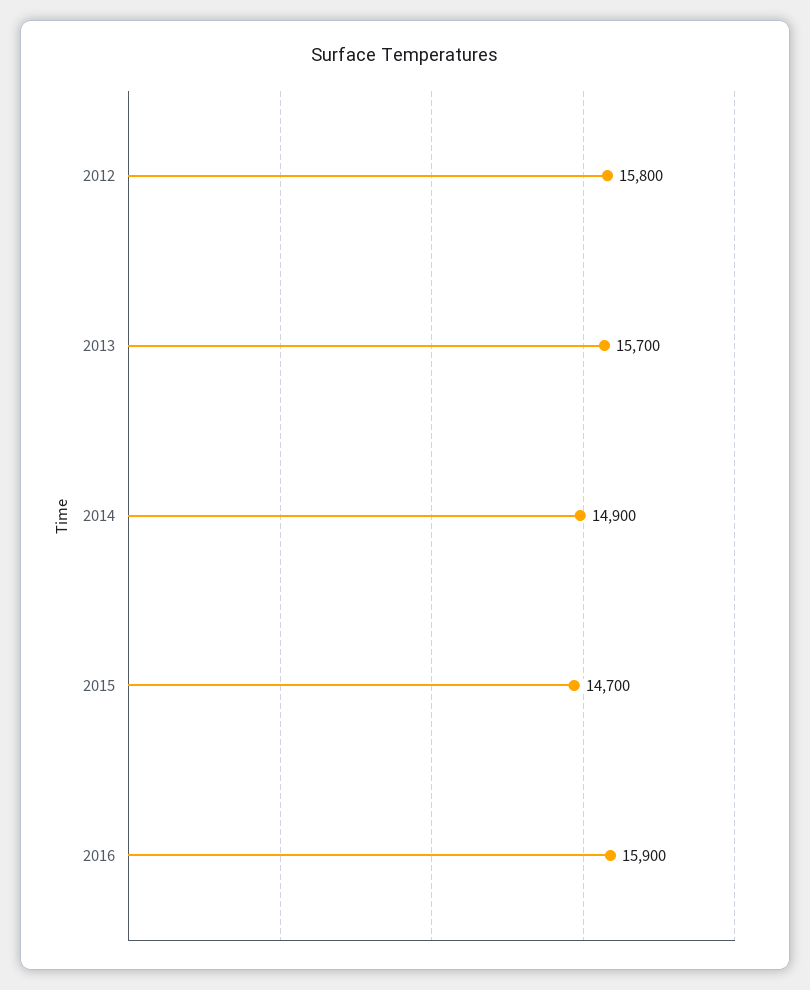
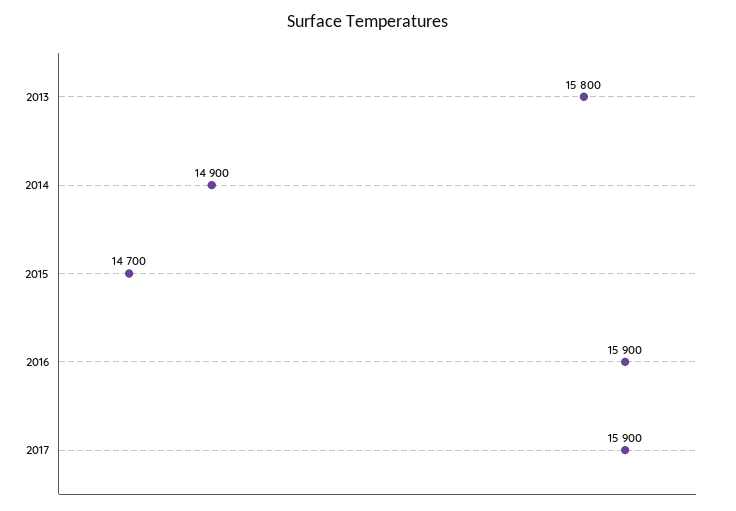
2012: 15800 -> none
2013: 15700 -> 15800
2017: none -> 15900

